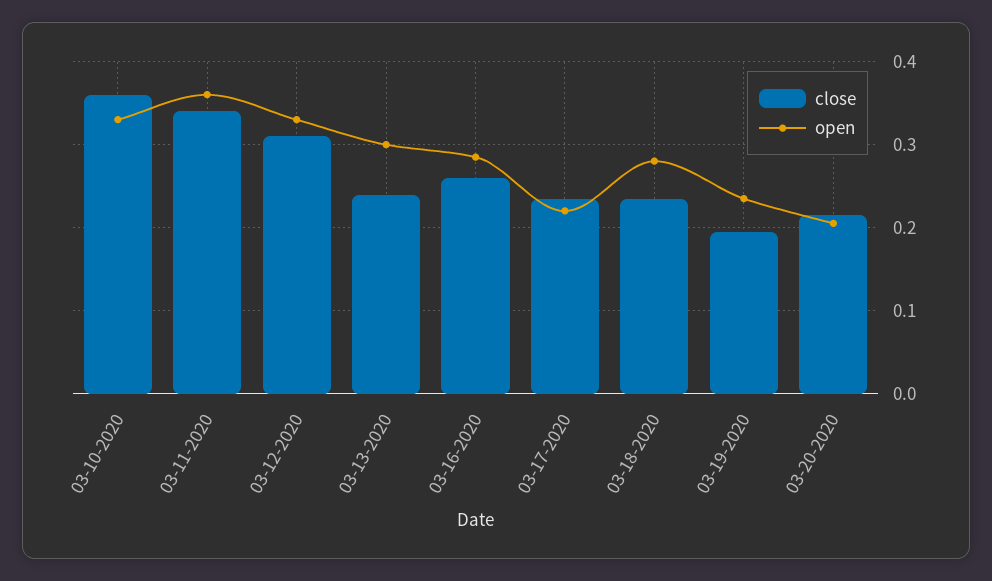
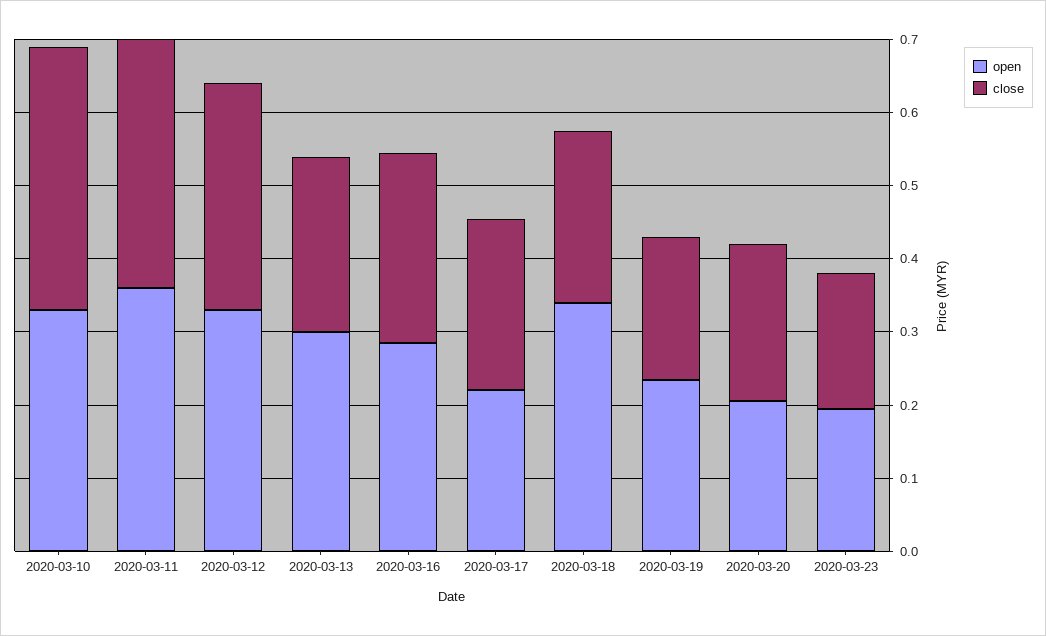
open, 03-18-2020: 0.28 -> 0.34
open, 2020-03-23: none -> 0.2
close, 2020-03-23: none -> 0.18

